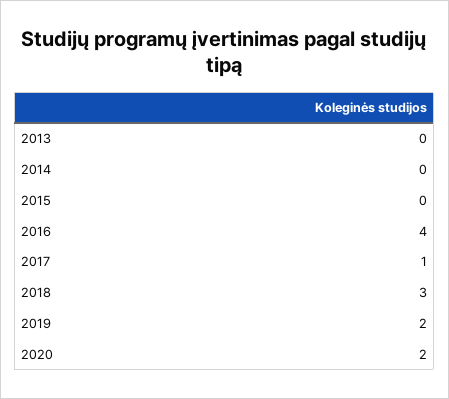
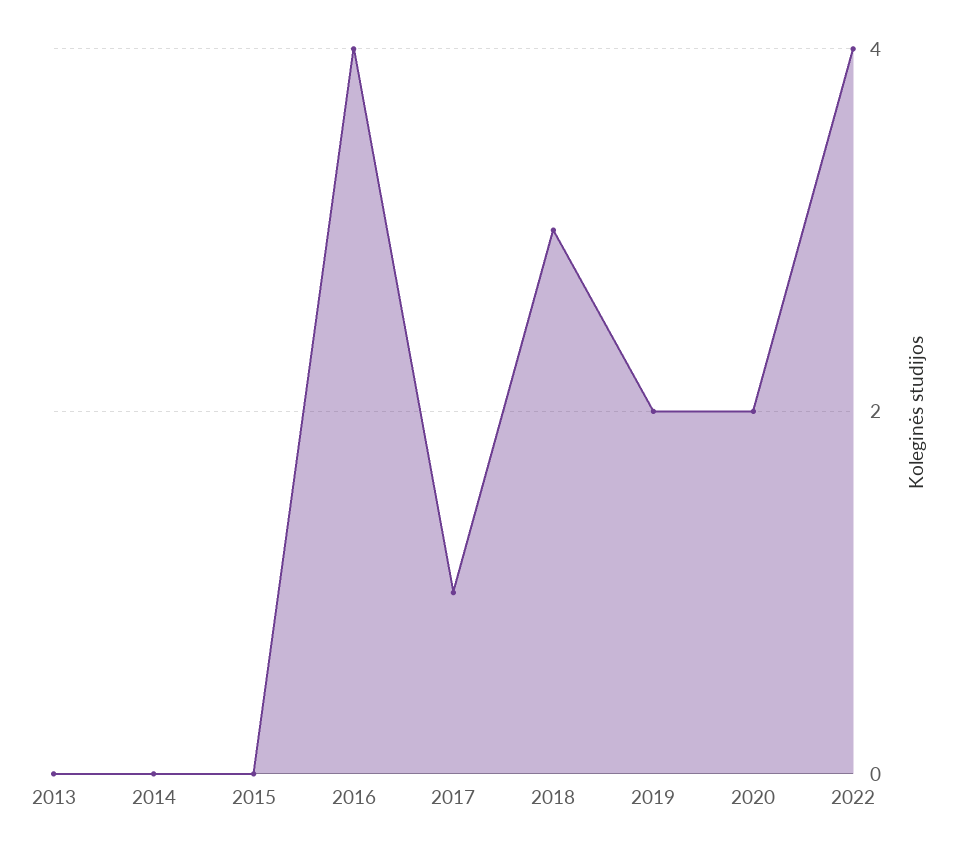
2022: none -> 4

